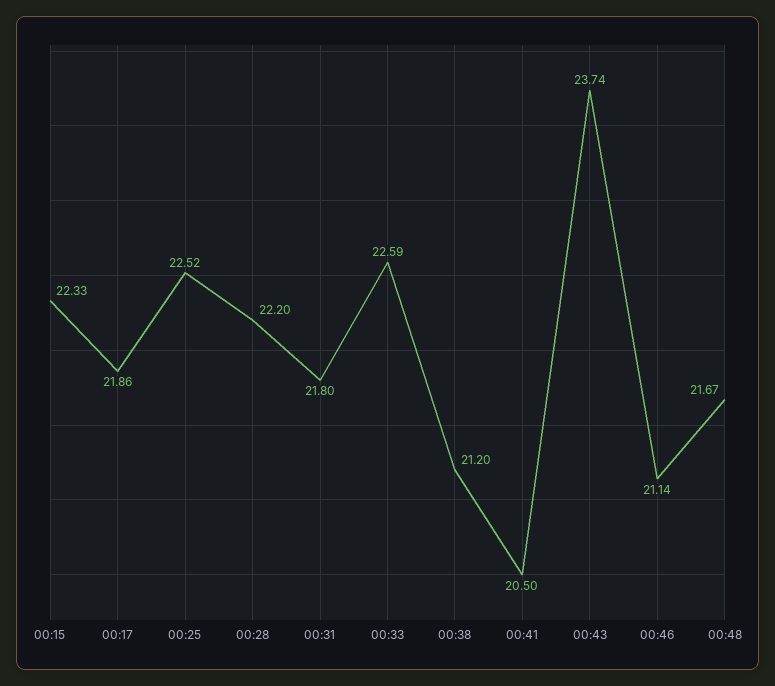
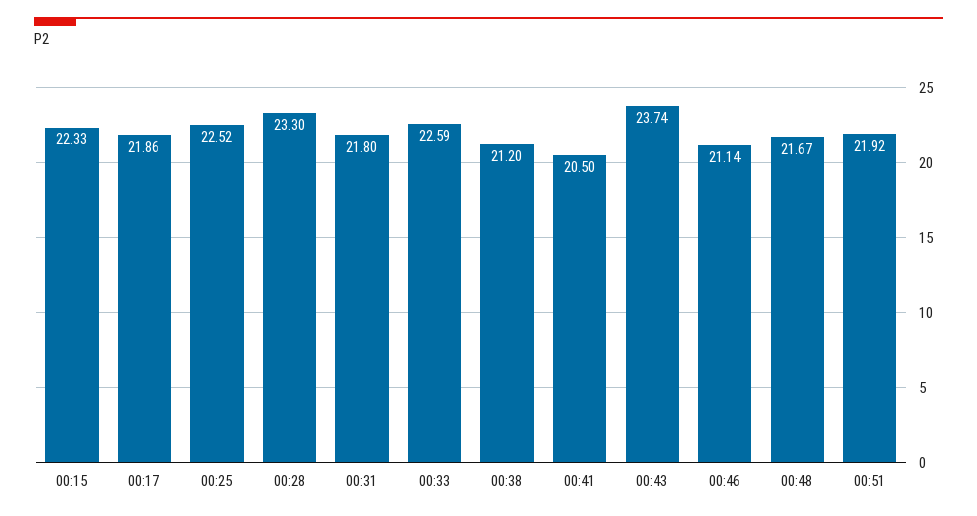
00:28: 22.2 -> 23.3
00:51: none -> 21.92

